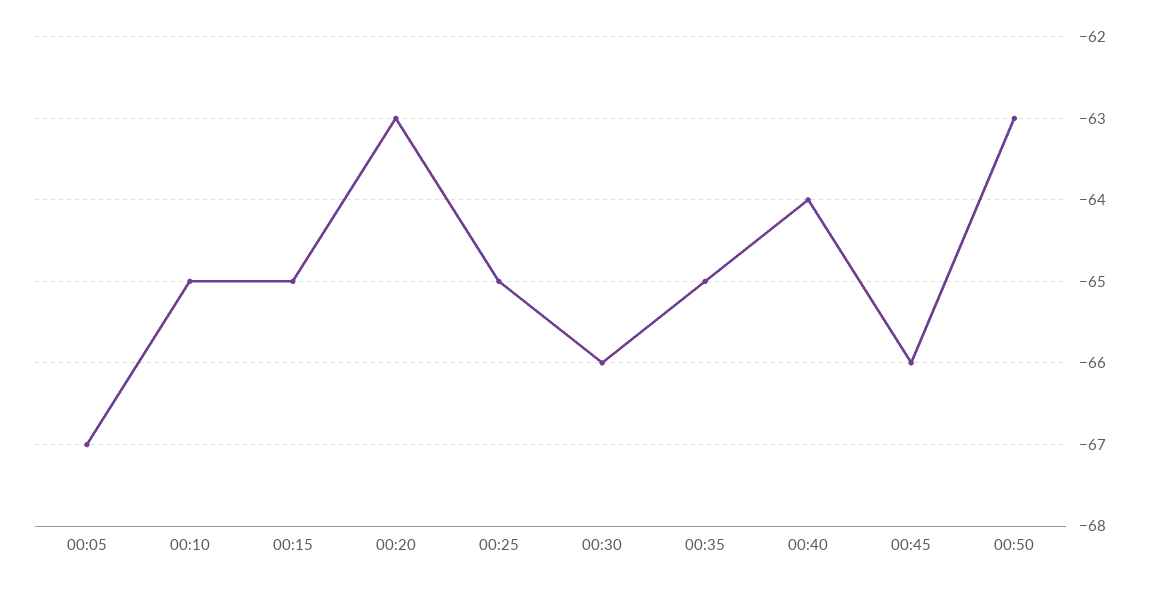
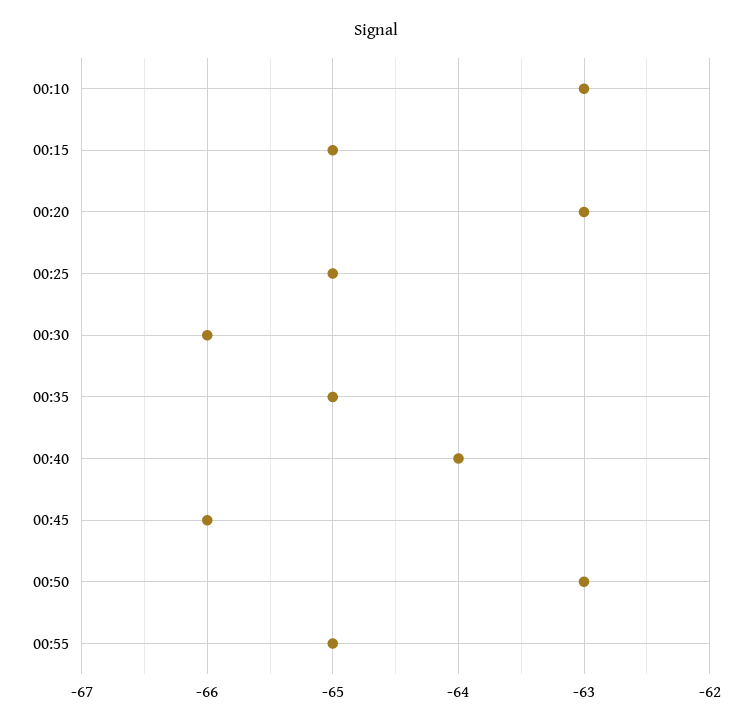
00:05: -67 -> none
00:10: -65 -> -63
00:55: none -> -65

